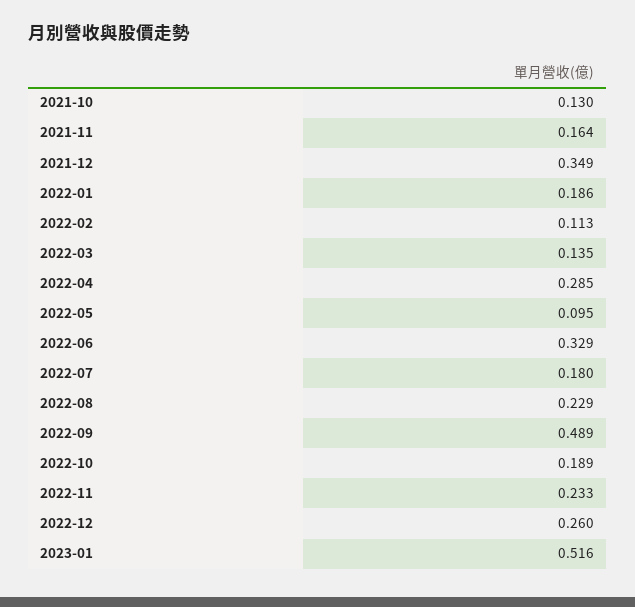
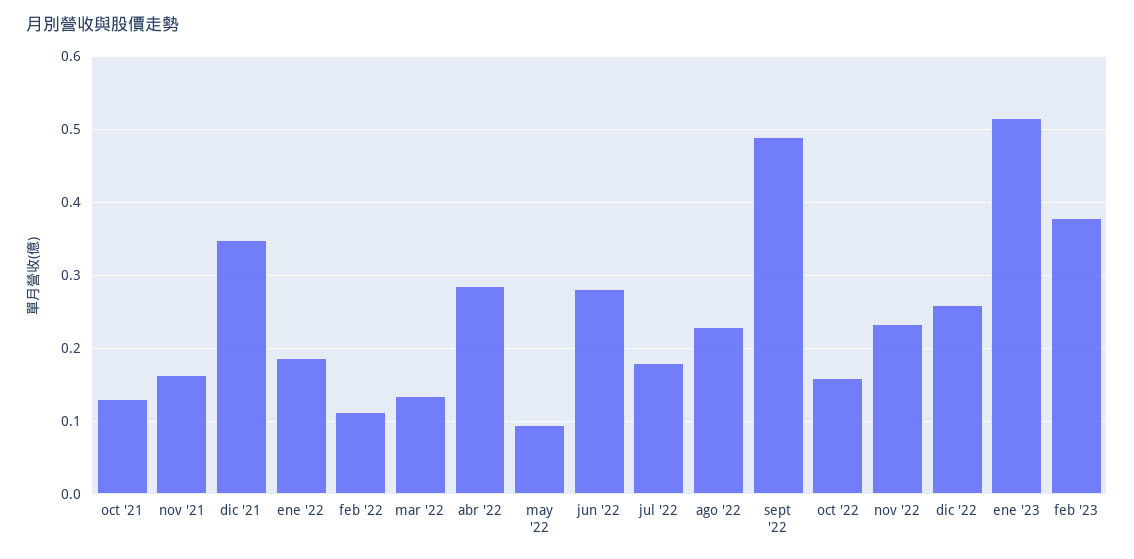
2022-06: 0.329 -> 0.28
2022-10: 0.189 -> 0.16
feb '23: none -> 0.38

